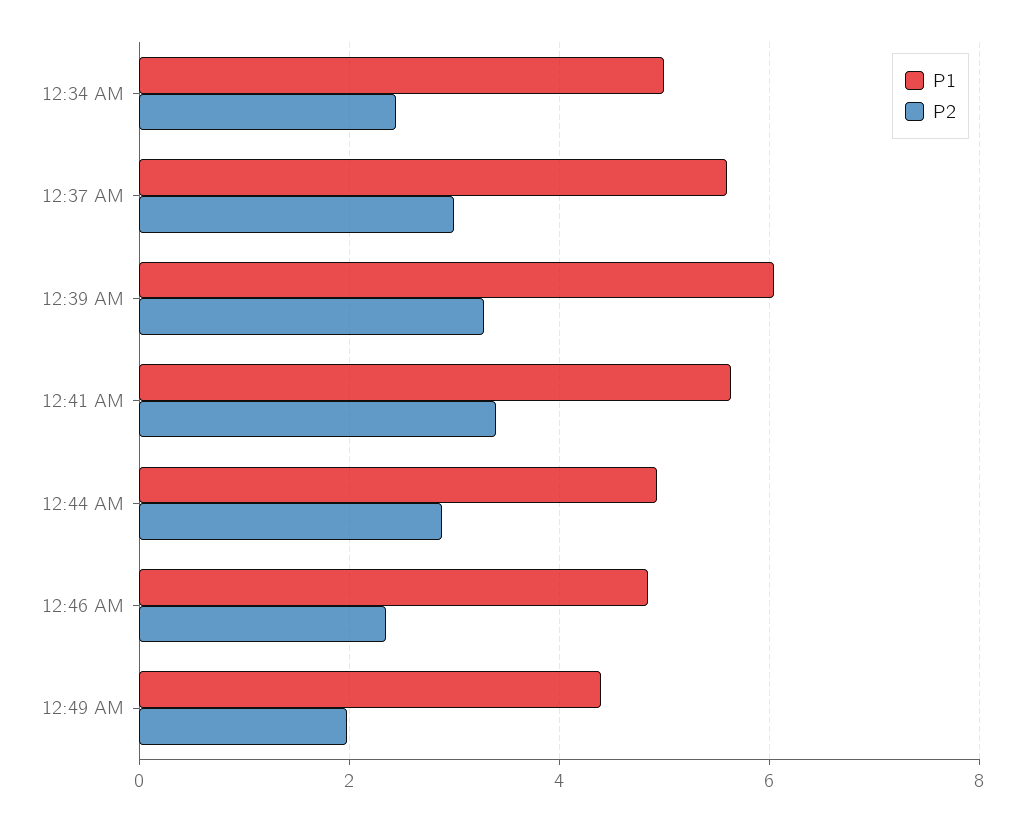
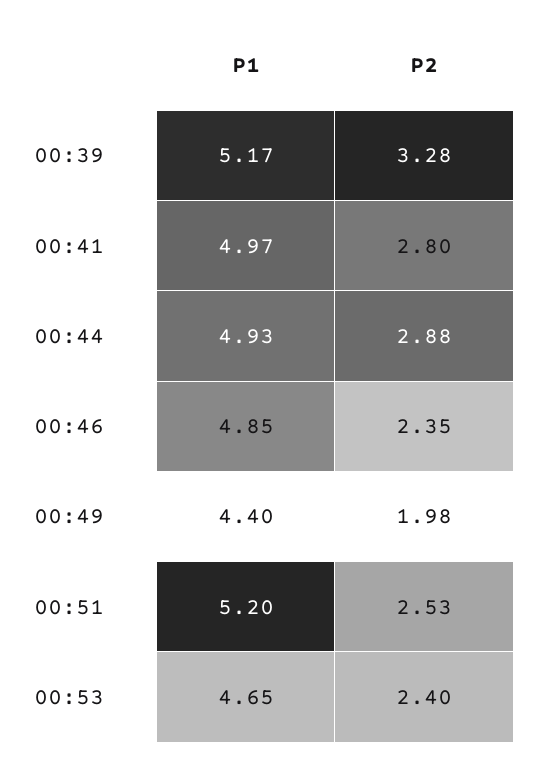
P1, 12:34 AM: 5 -> none
P2, 12:34 AM: 2.4 -> none
P1, 12:37 AM: 5.6 -> none
P2, 12:37 AM: 3 -> none
P1, 12:39 AM: 6 -> 5.17
P1, 12:41 AM: 5.6 -> 4.97
P2, 12:41 AM: 3.4 -> 2.8
P1, 00:51: none -> 5.2
P2, 00:51: none -> 2.53
P1, 00:53: none -> 4.65
P2, 00:53: none -> 2.4

